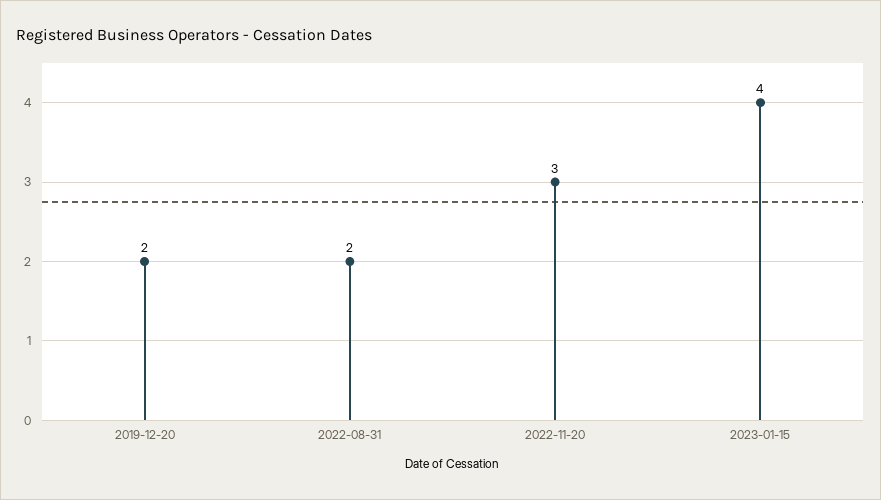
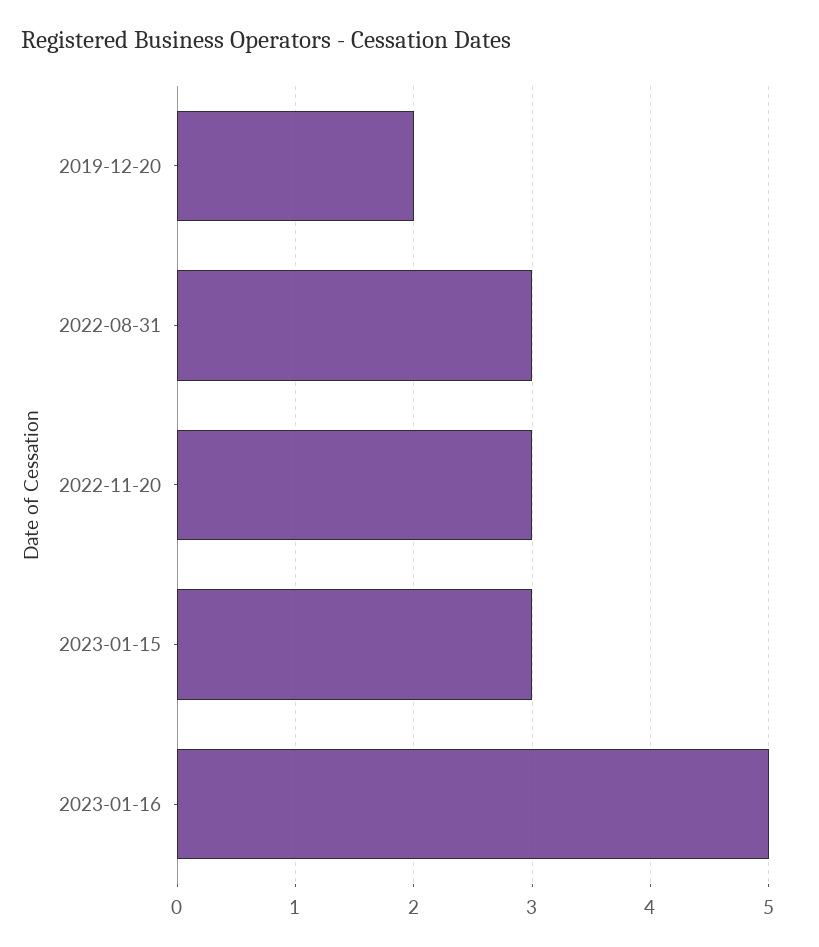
2022-08-31: 2 -> 3
2023-01-15: 4 -> 3
2023-01-16: none -> 5

